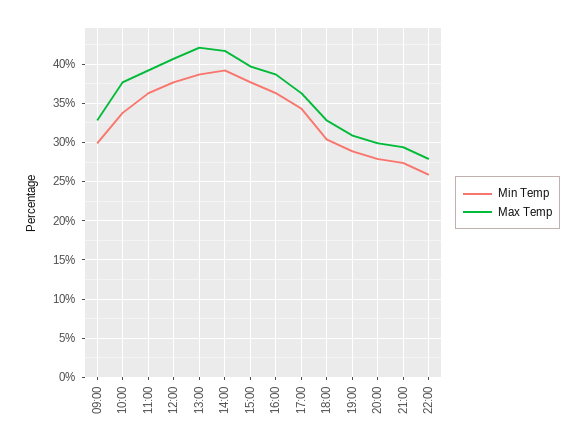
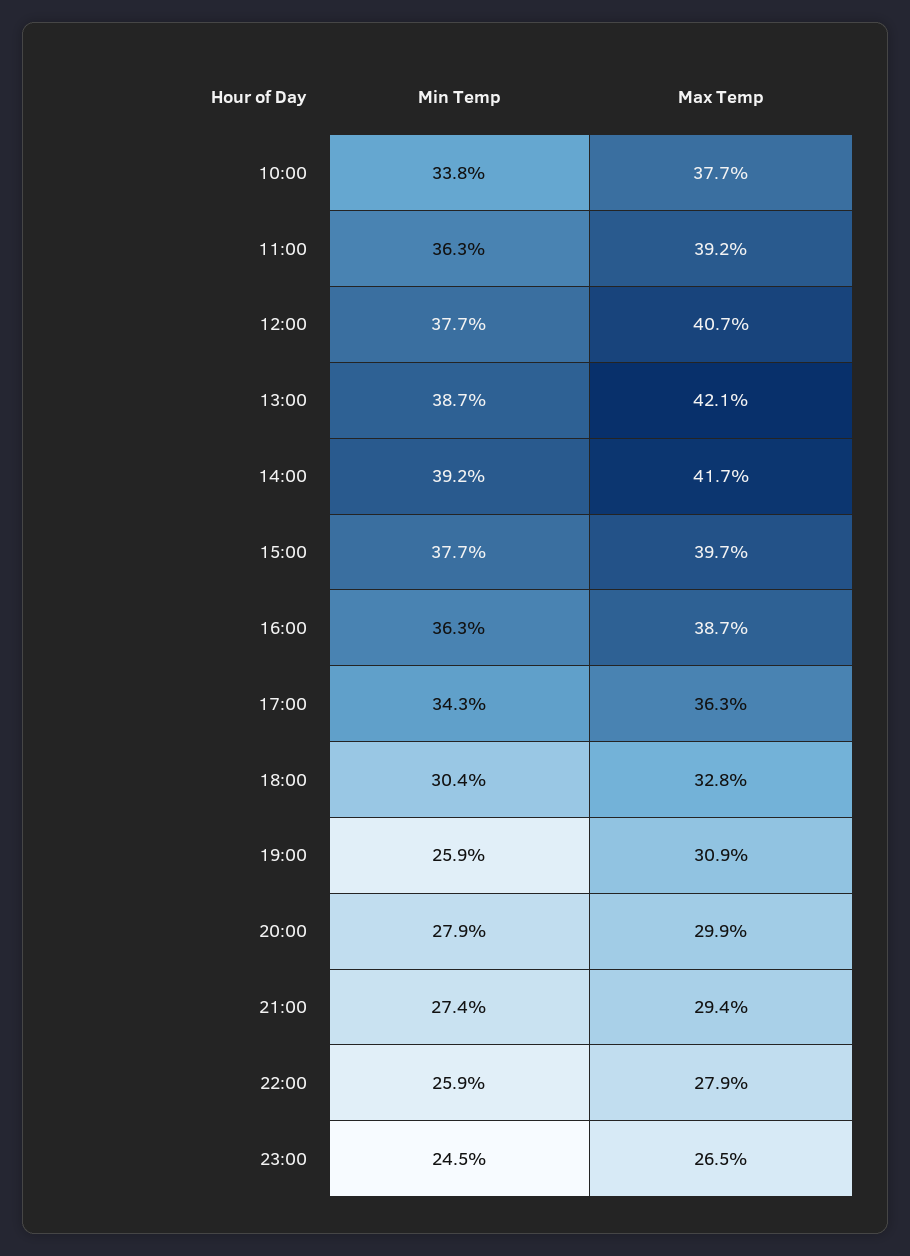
Min Temp, 09:00: 30 -> none
Max Temp, 09:00: 33 -> none
Min Temp, 19:00: 29 -> 25.9
Min Temp, 23:00: none -> 24.5
Max Temp, 23:00: none -> 26.5

